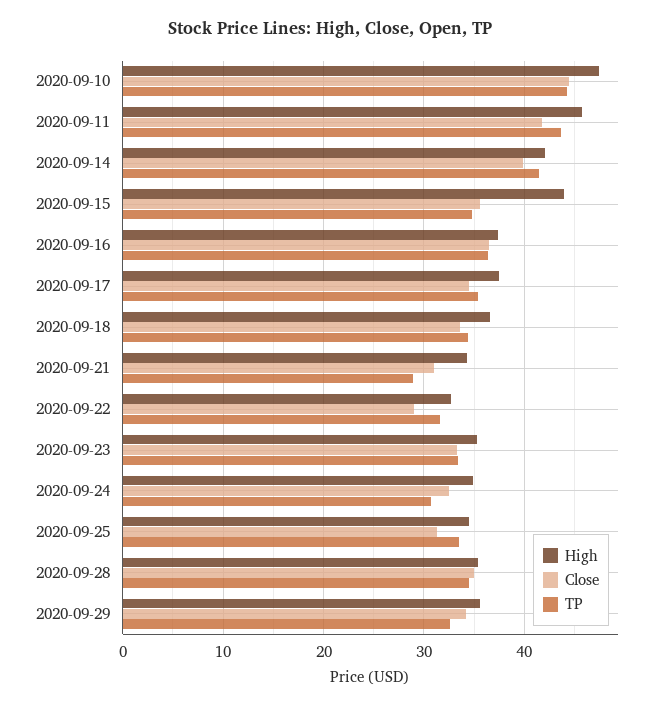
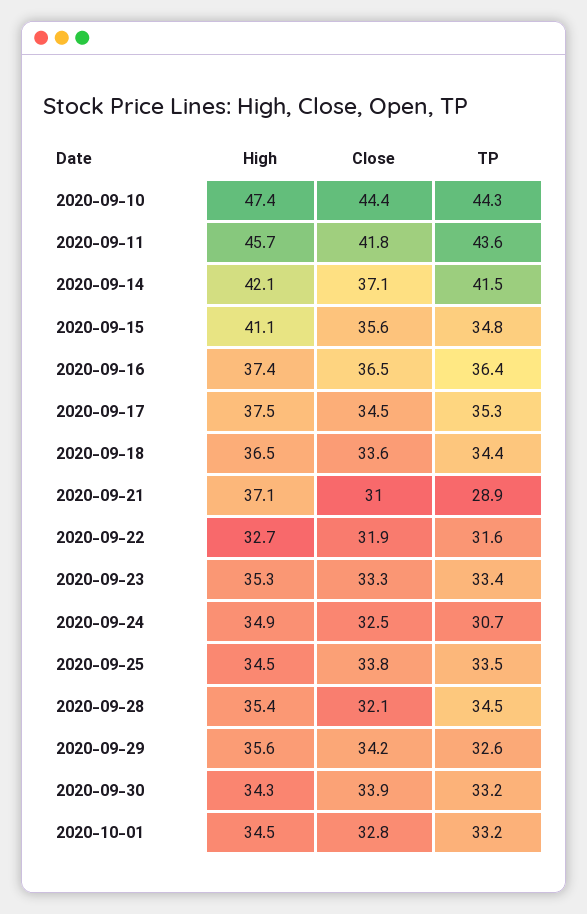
Close, 2020-09-14: 40 -> 37.1
High, 2020-09-15: 44 -> 41.1
High, 2020-09-21: 34 -> 37.1
Close, 2020-09-22: 29 -> 31.9
Close, 2020-09-25: 31 -> 33.8
Close, 2020-09-28: 35 -> 32.1
High, 2020-09-30: none -> 34.3
Close, 2020-09-30: none -> 33.9
TP, 2020-09-30: none -> 33.2
High, 2020-10-01: none -> 34.5
Close, 2020-10-01: none -> 32.8
TP, 2020-10-01: none -> 33.2

